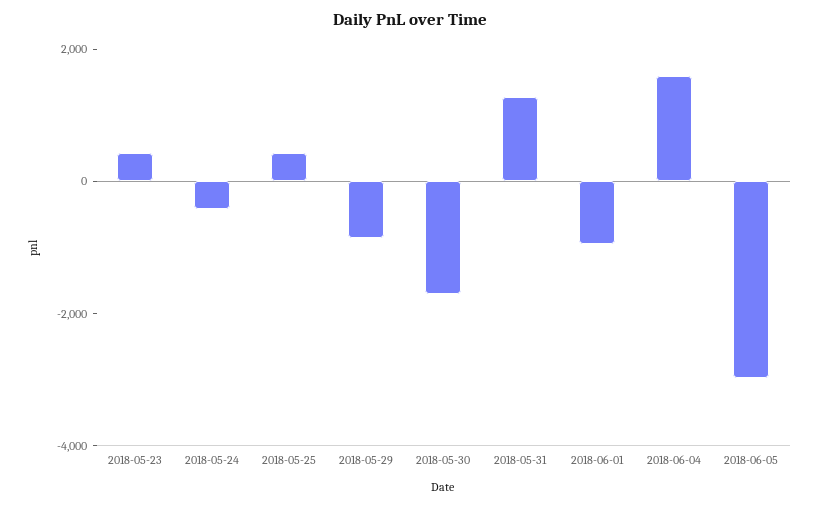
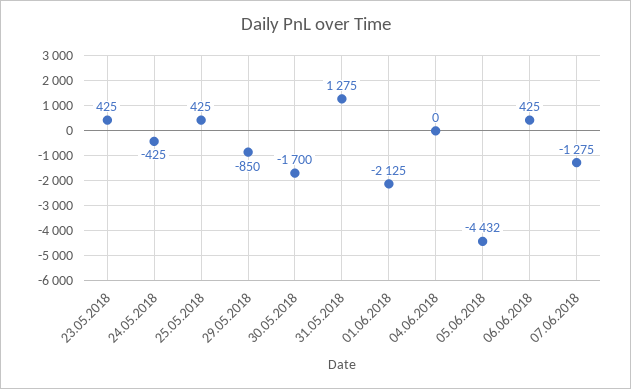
2018-06-01: -1000 -> -2125
2018-06-04: 1500 -> 0
2018-06-05: -3000 -> -4432
06.06.2018: none -> 425
07.06.2018: none -> -1275

